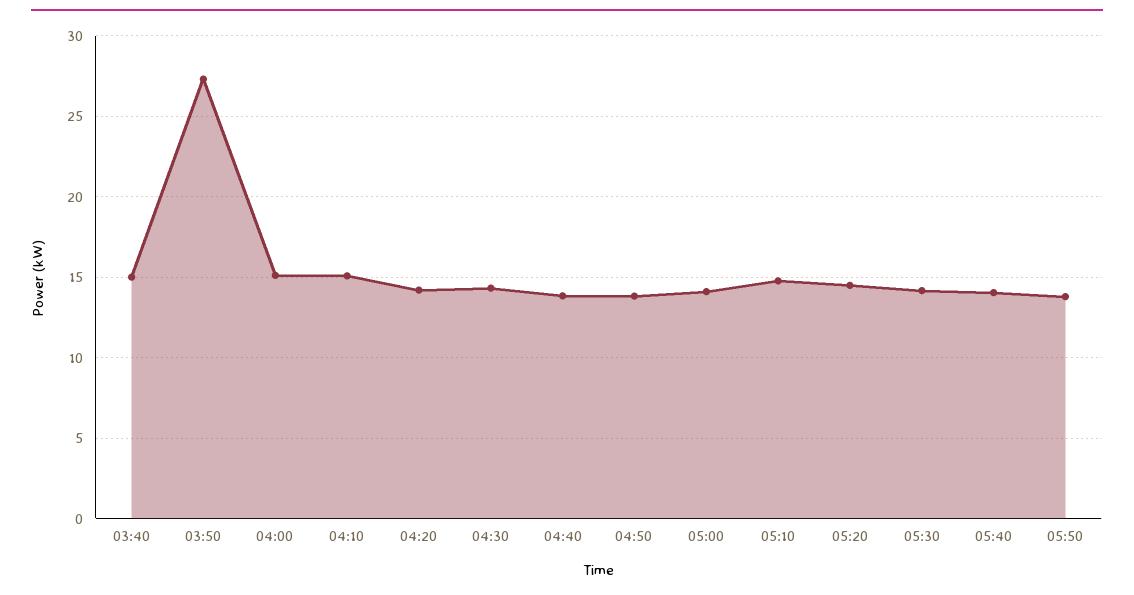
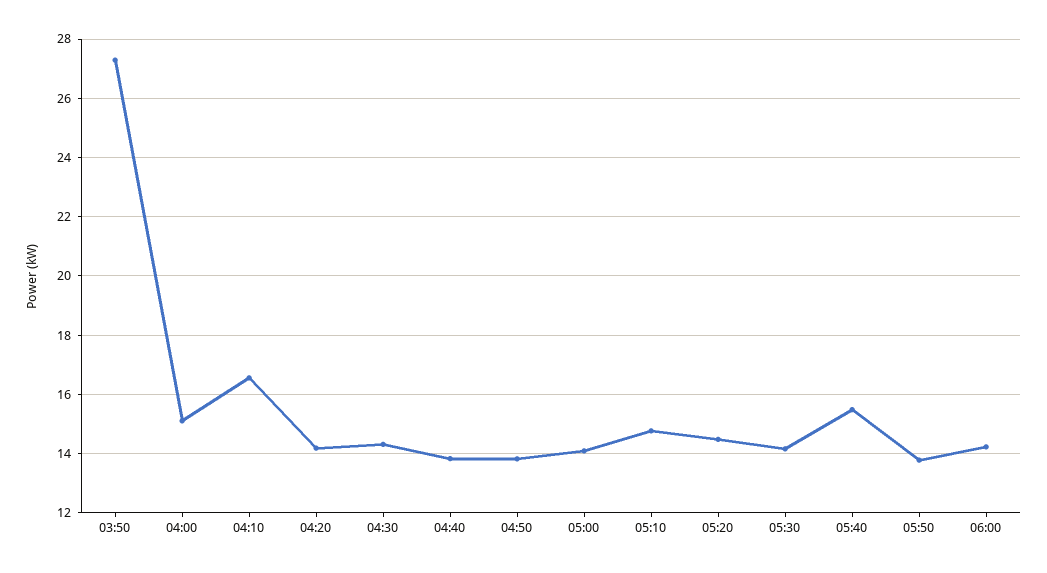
03:40: 15 -> none
04:10: 15 -> 16.5
05:40: 14 -> 15.5
06:00: none -> 14.25

